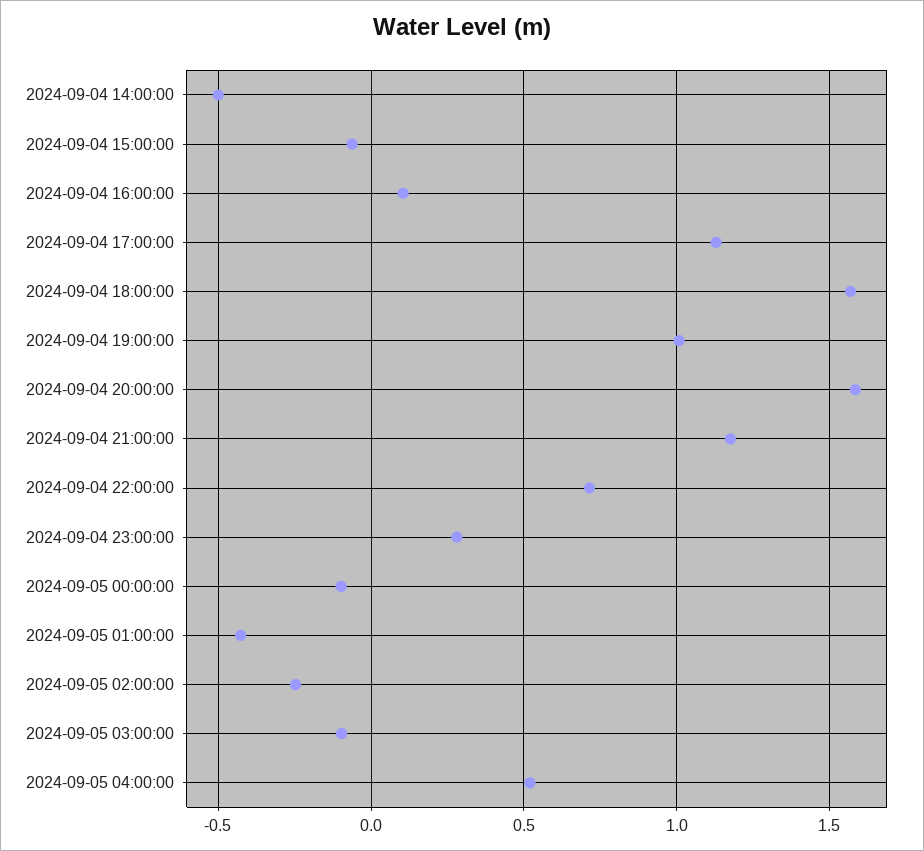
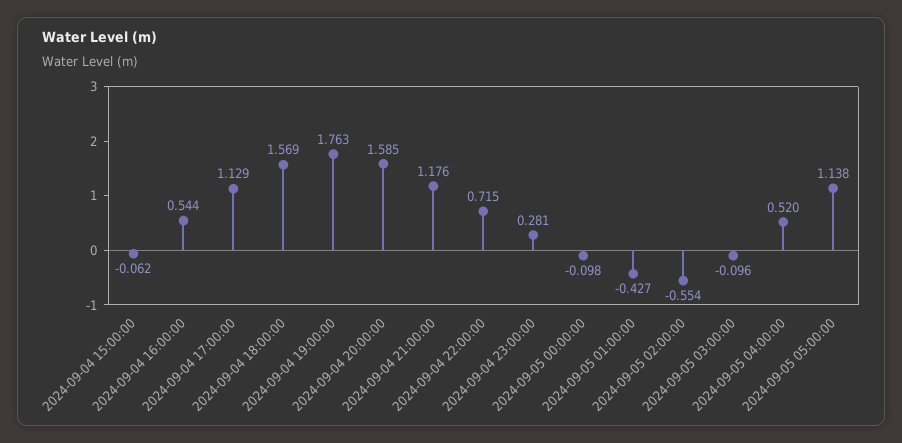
2024-09-04 14:00:00: -0.5 -> none
2024-09-04 16:00:00: 0.1 -> 0.544
2024-09-04 19:00:00: 1 -> 1.763
2024-09-05 02:00:00: -0.25 -> -0.554
2024-09-05 05:00:00: none -> 1.138

